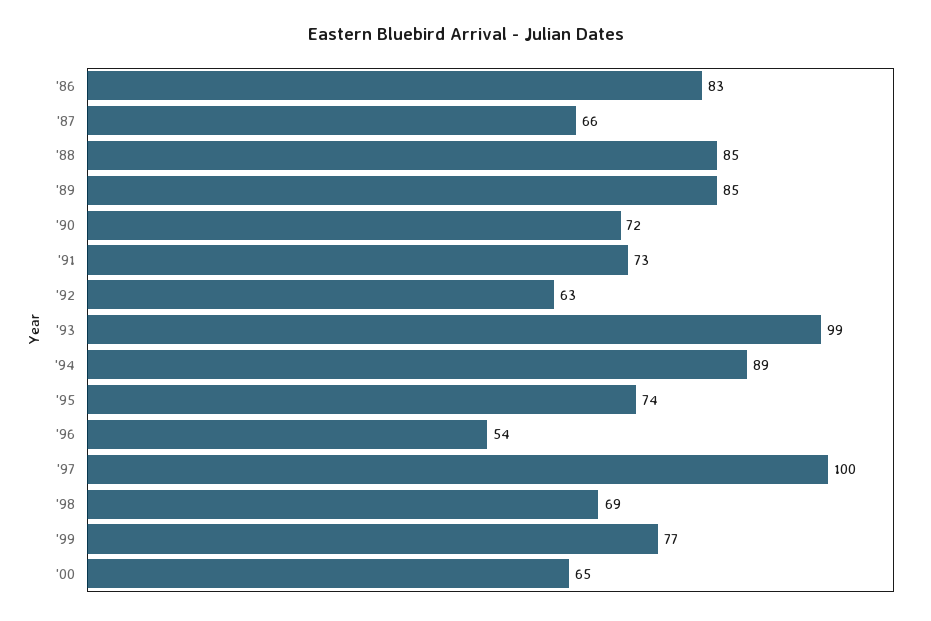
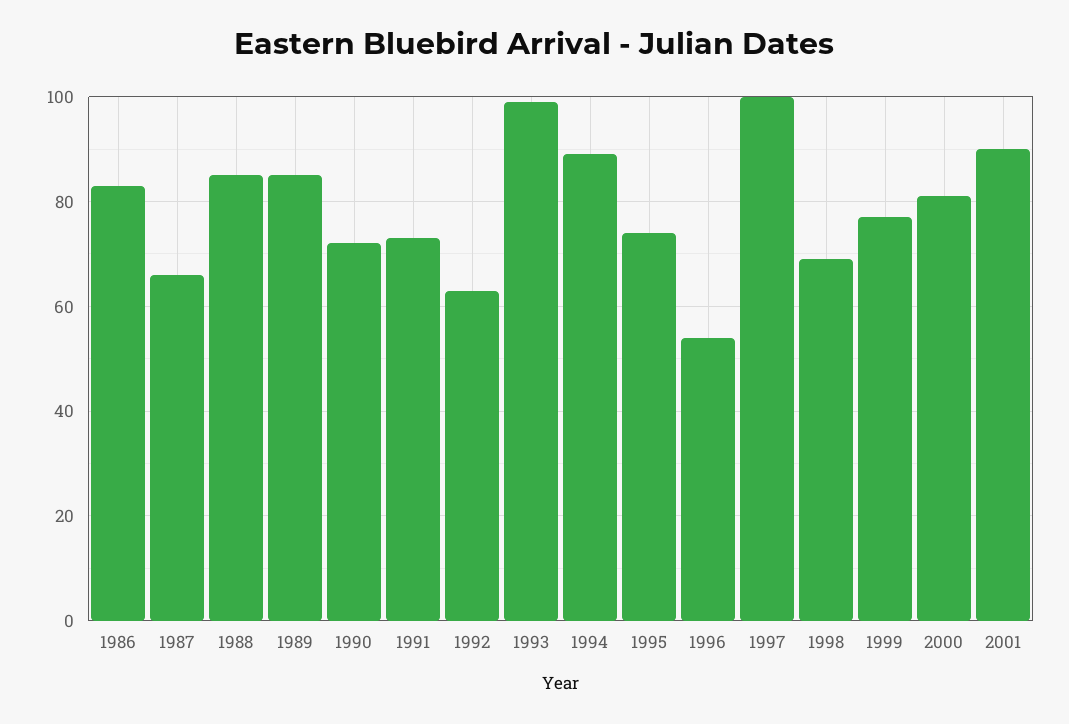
'00: 65 -> 80
2001: none -> 90

